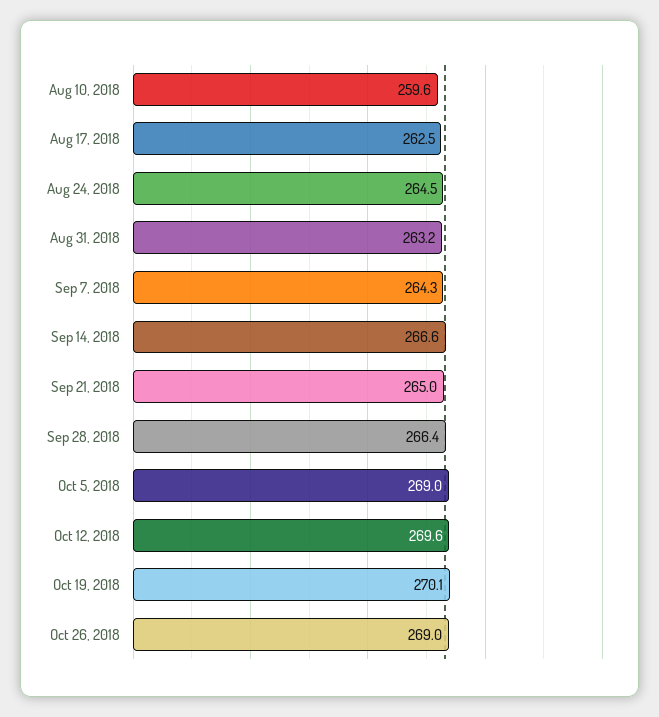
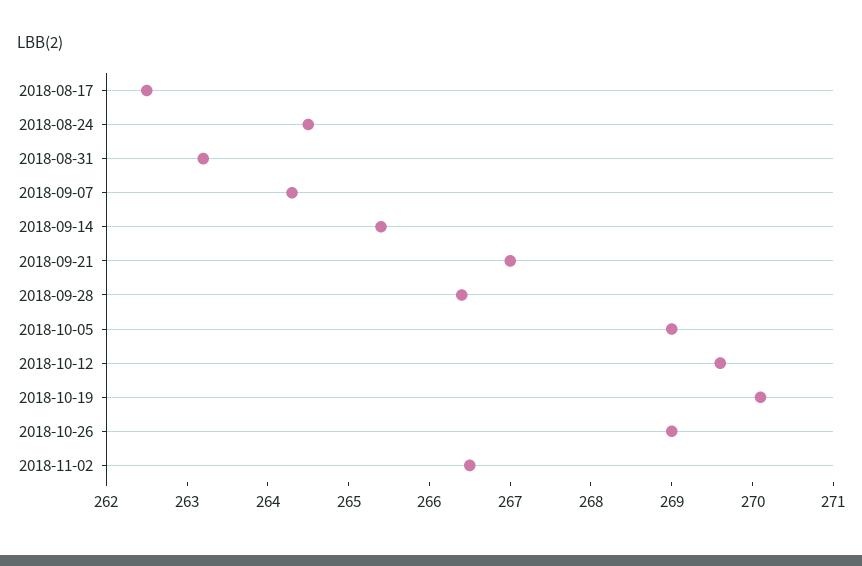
Aug 10, 2018: 259.6 -> none
Sep 14, 2018: 266.6 -> 265.4
Sep 21, 2018: 265 -> 267
2018-11-02: none -> 266.5

